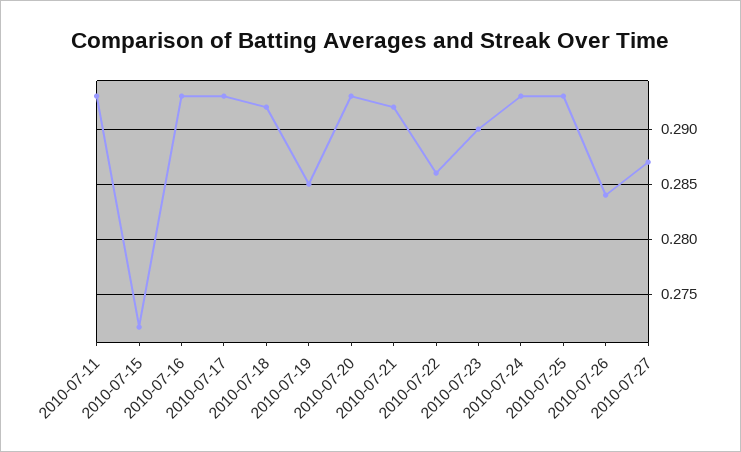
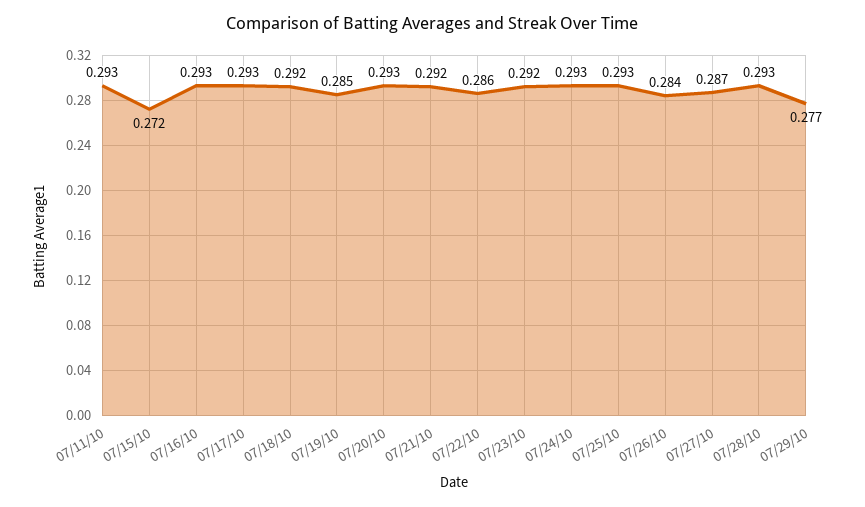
2010-07-23: 0.29 -> 0.292
07/28/10: none -> 0.293
07/29/10: none -> 0.277

